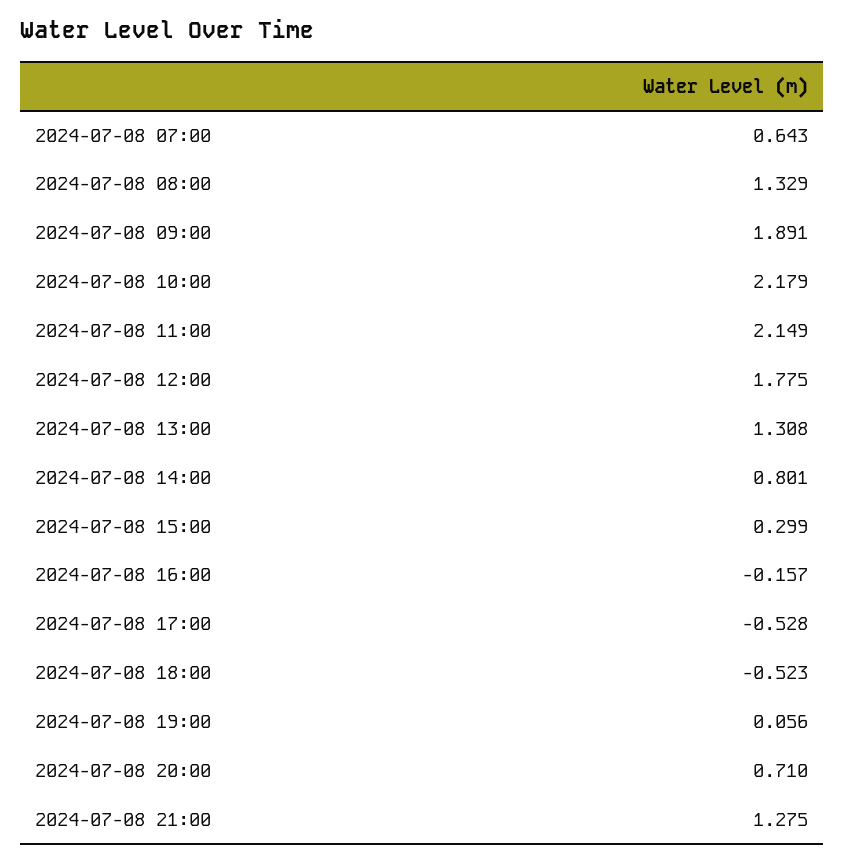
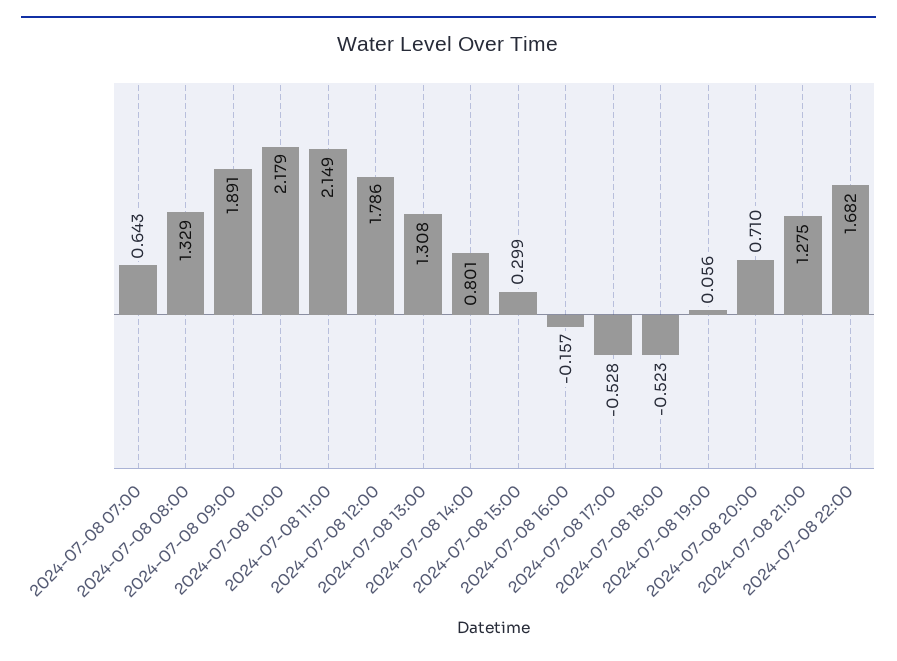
2024-07-08 12:00: 1.775 -> 1.786
2024-07-08 22:00: none -> 1.682

